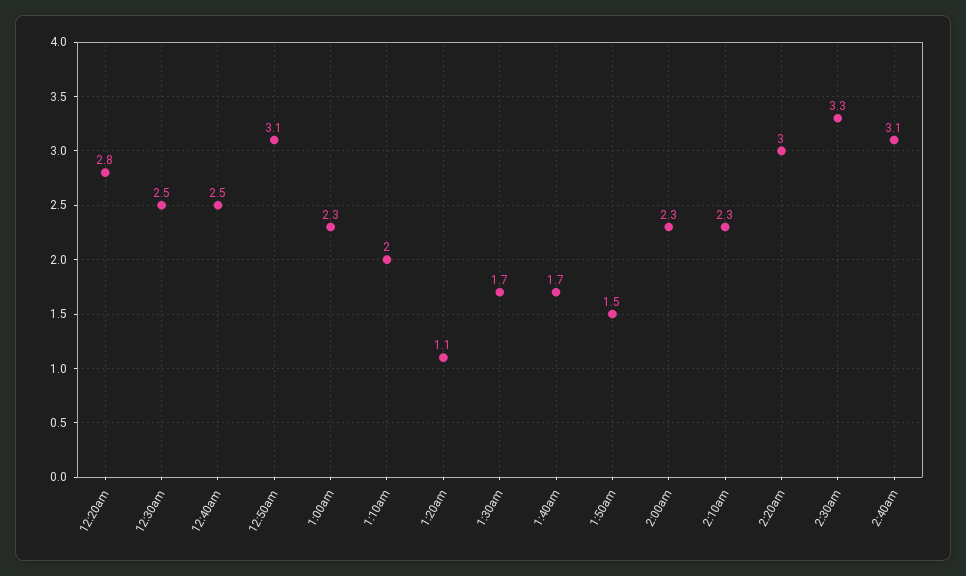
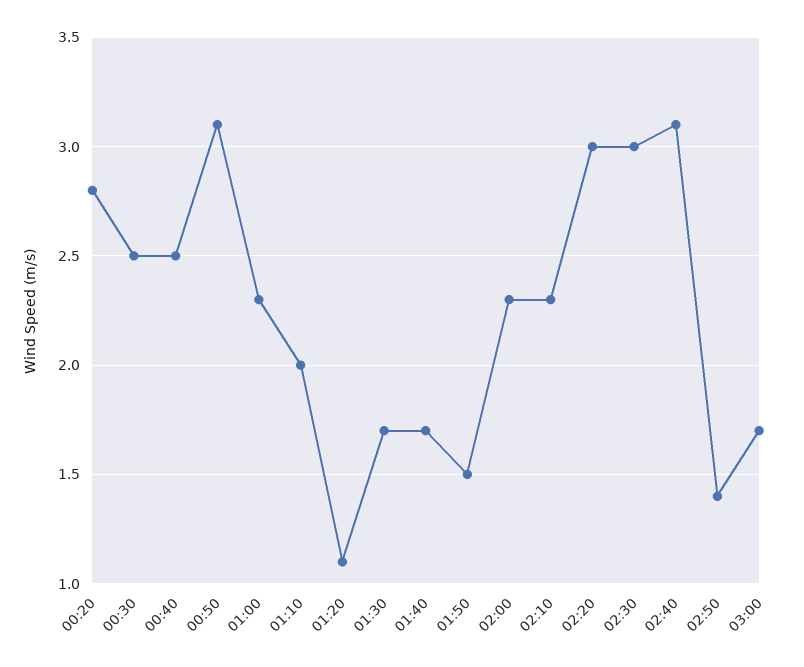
2:30am: 3.3 -> 3
02:50: none -> 1.4
03:00: none -> 1.7

